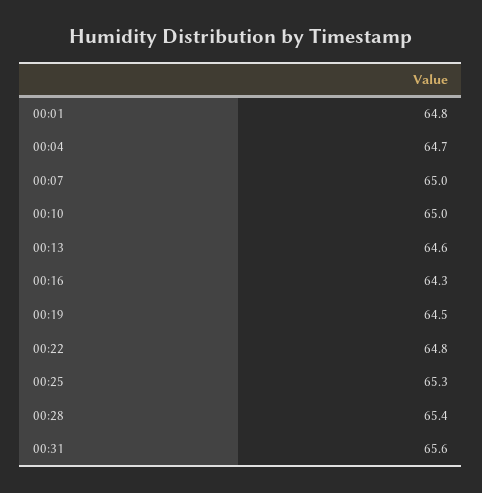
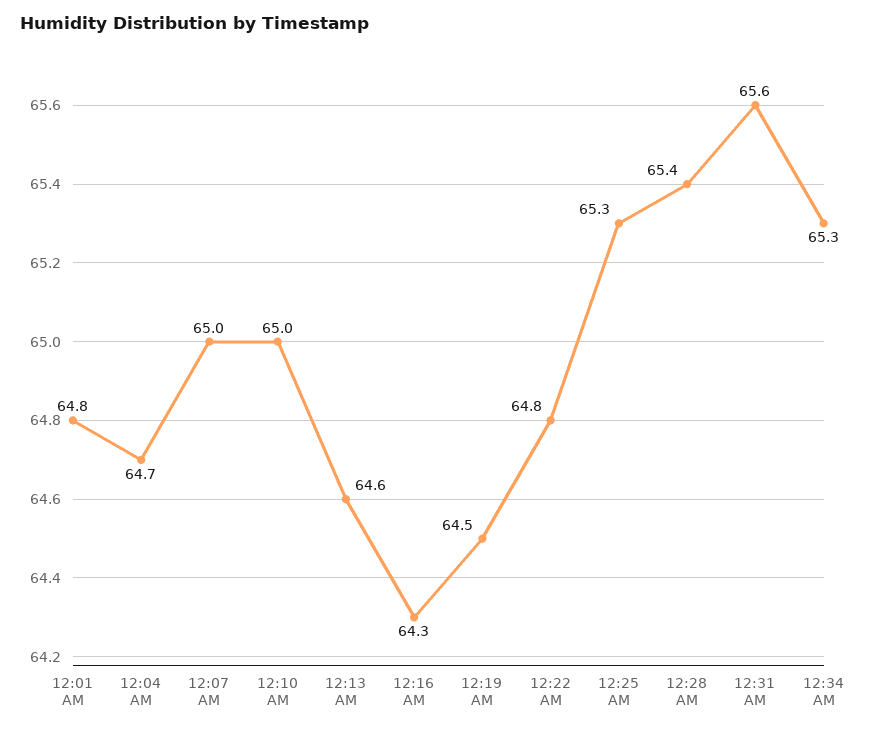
12:34 AM: none -> 65.3

